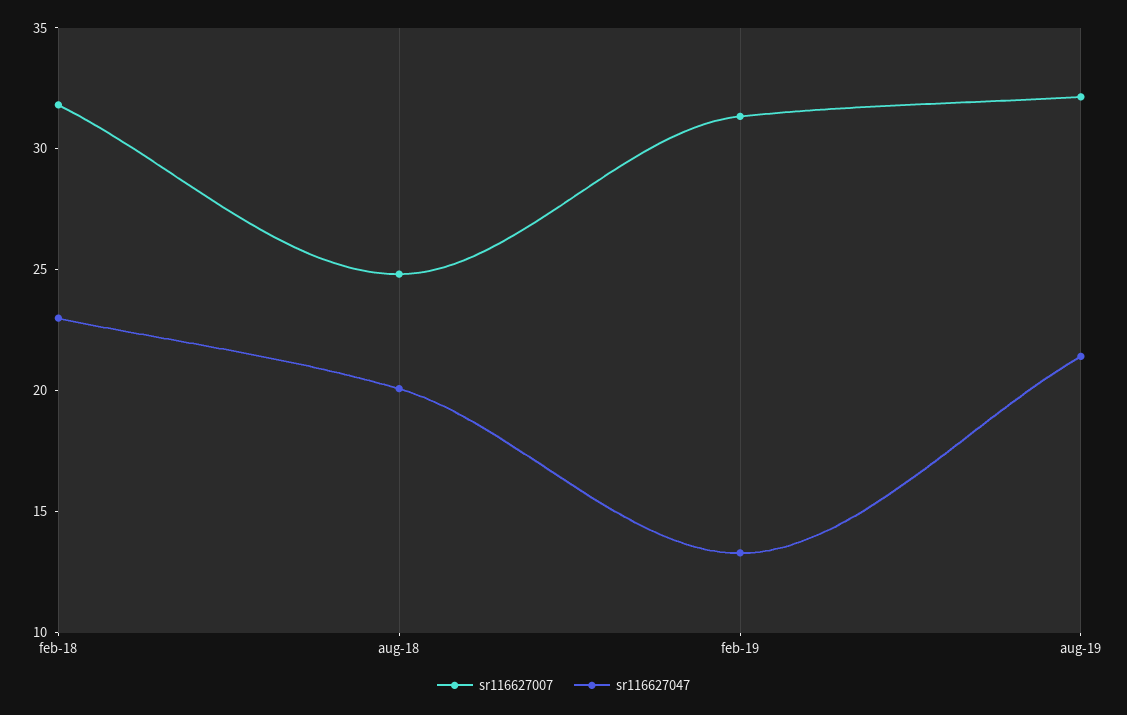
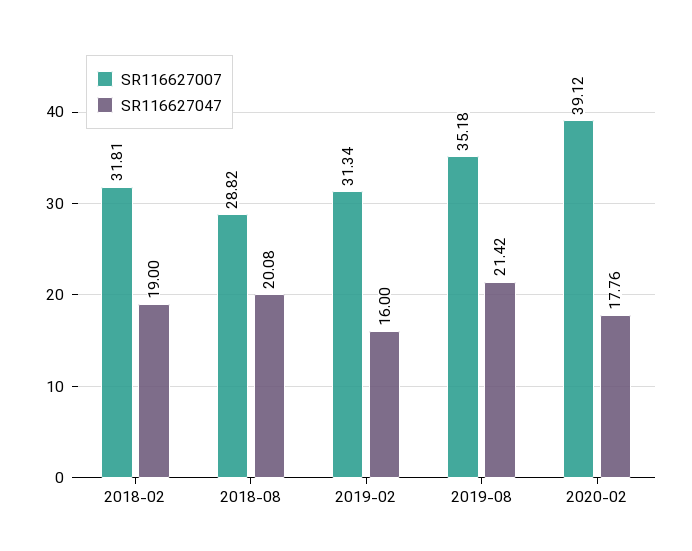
sr116627047, feb-18: 23 -> 19
sr116627007, aug-18: 25 -> 28.82
sr116627047, feb-19: 13 -> 16
sr116627007, aug-19: 32 -> 35.18
sr116627007, 2020-02: none -> 39.12
sr116627047, 2020-02: none -> 17.76

